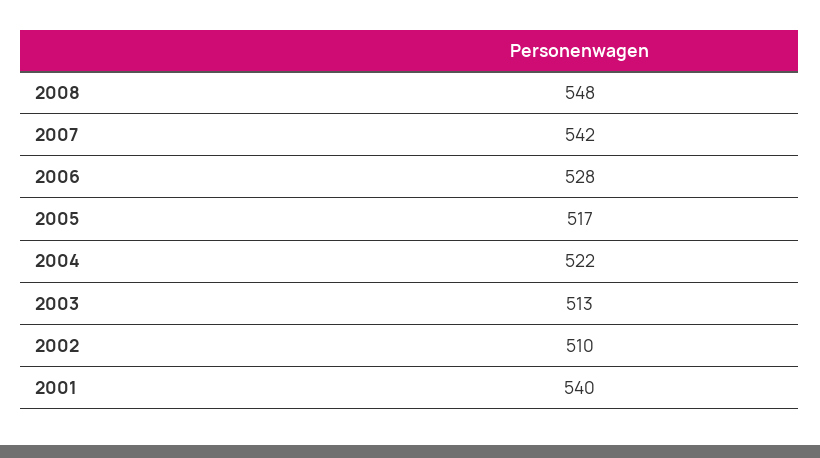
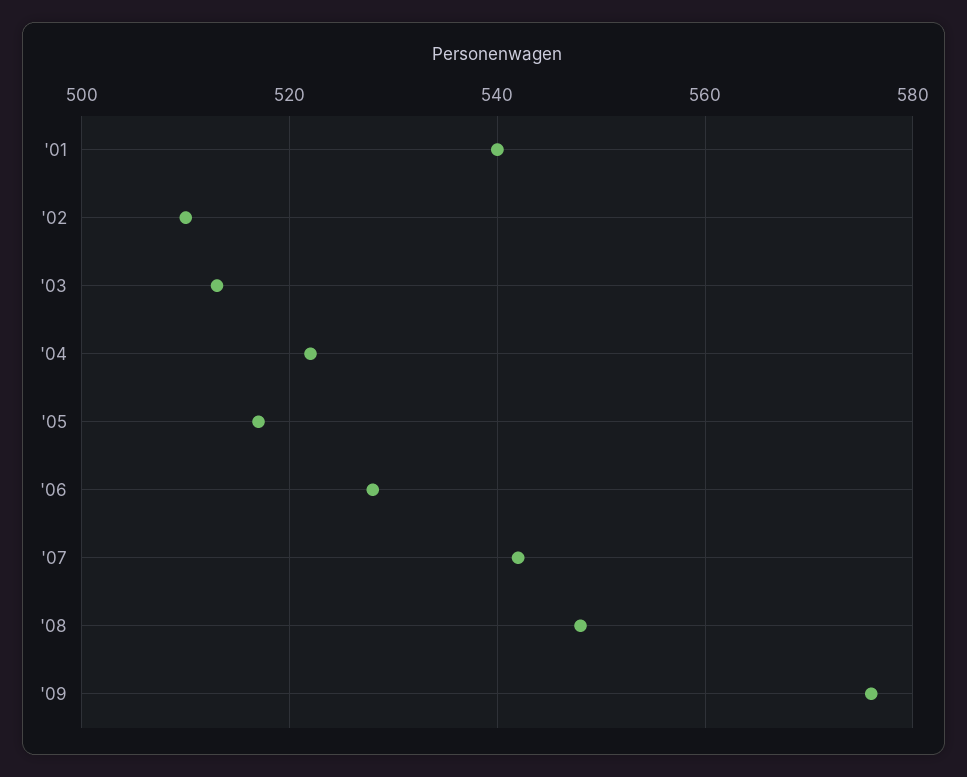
'09: none -> 575

